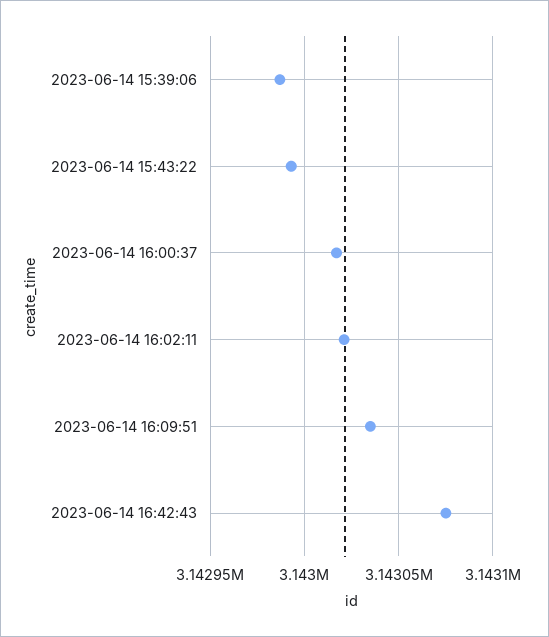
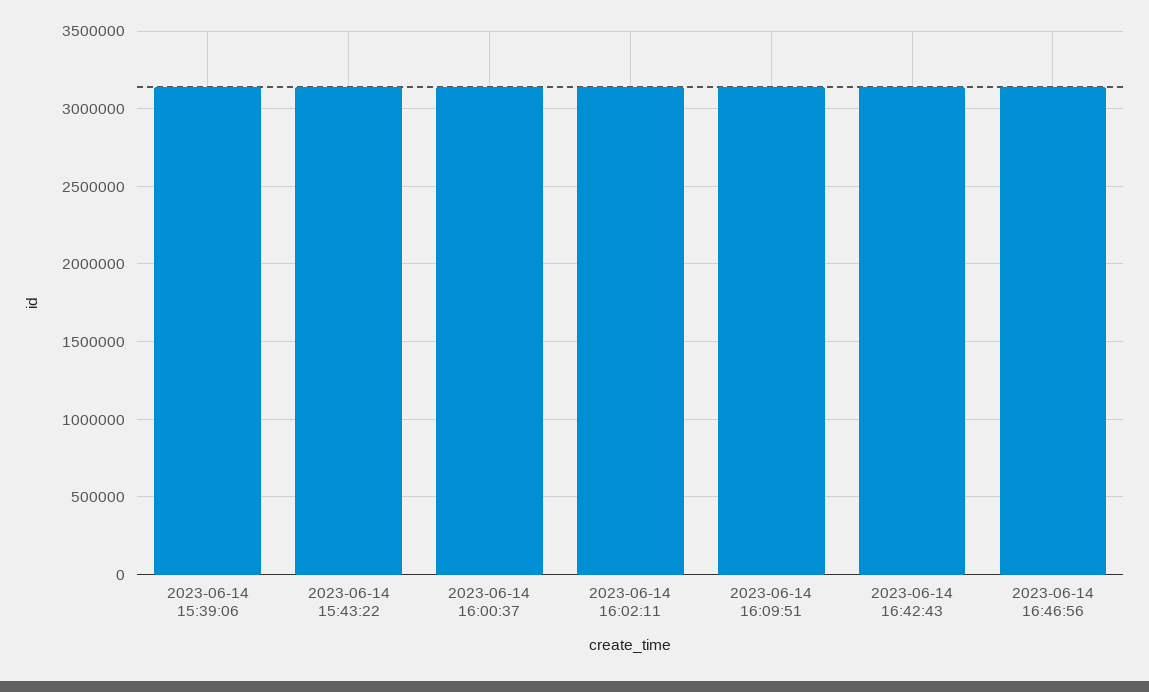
2023-06-14 16:46:56: none -> 3150000

